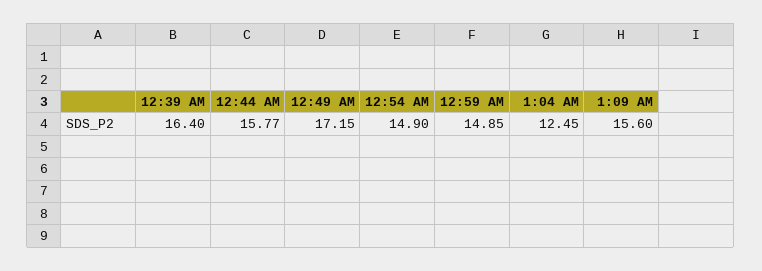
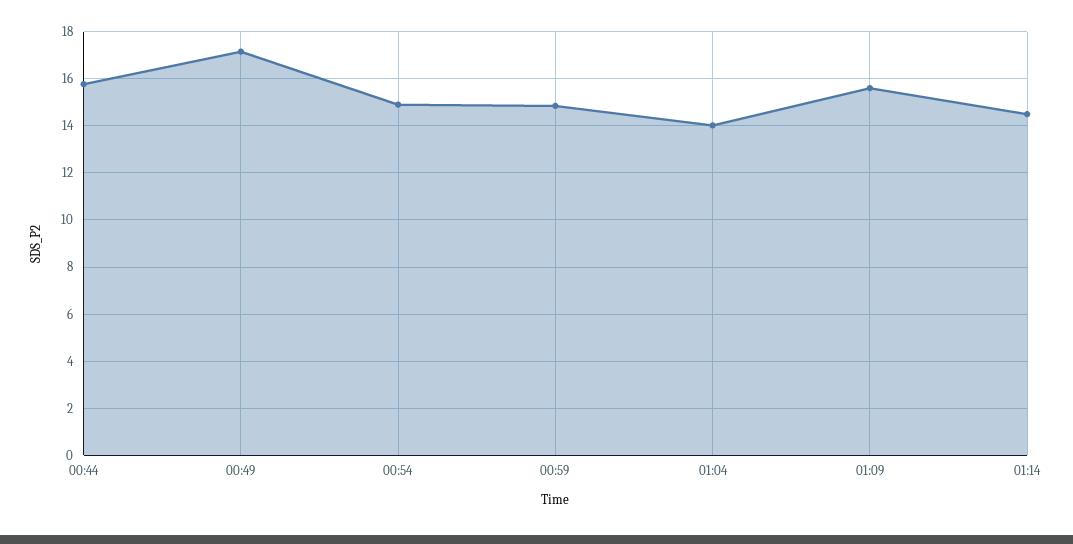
12:39 AM: 16.4 -> none
1:04 AM: 12.45 -> 14
01:14: none -> 14.5

